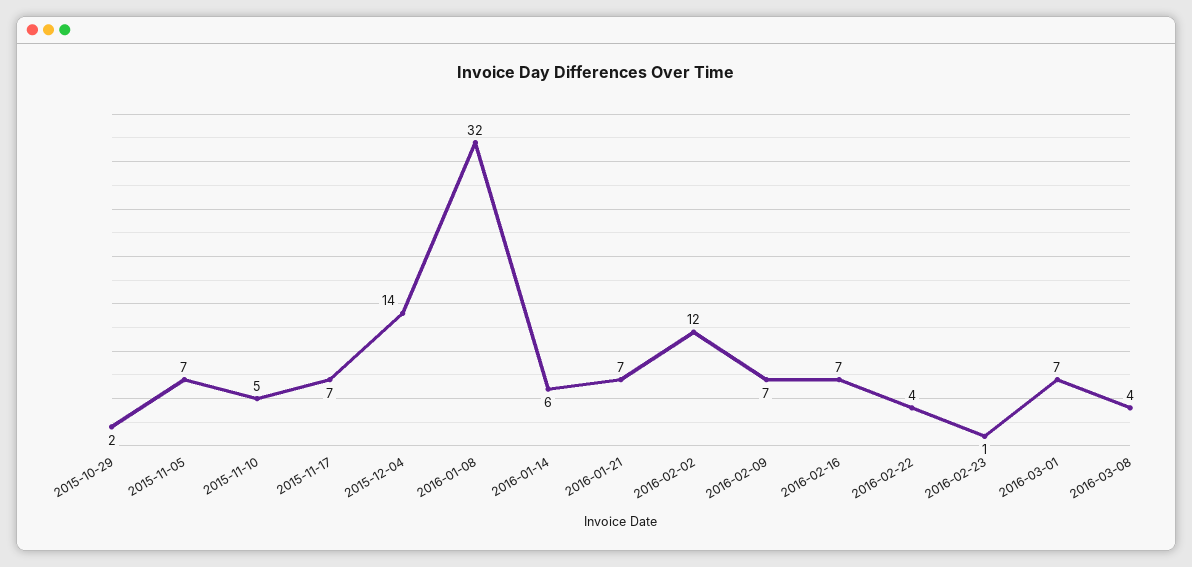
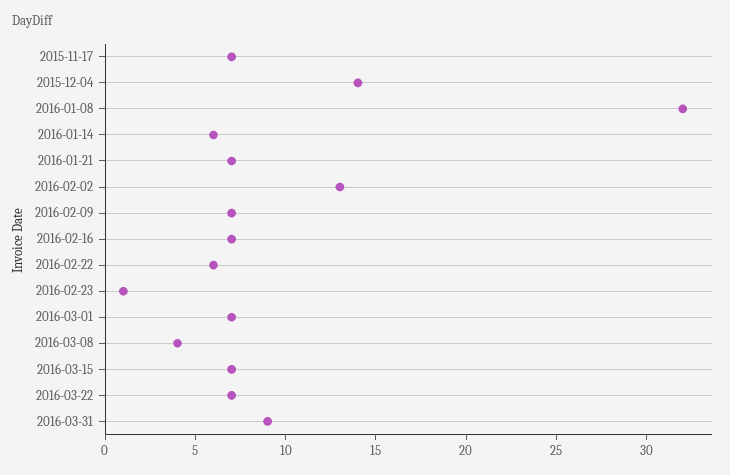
2015-10-29: 2 -> none
2015-11-05: 7 -> none
2015-11-10: 5 -> none
2016-02-02: 12 -> 13
2016-02-22: 4 -> 6
2016-03-15: none -> 7
2016-03-22: none -> 7
2016-03-31: none -> 9

